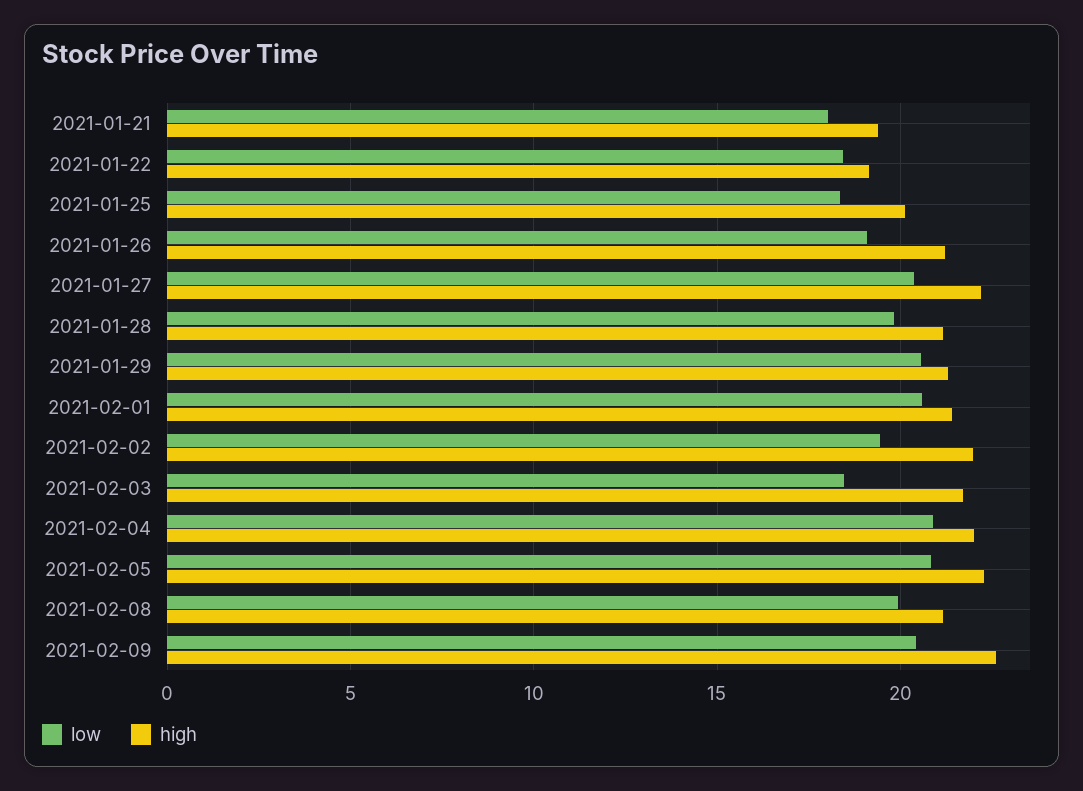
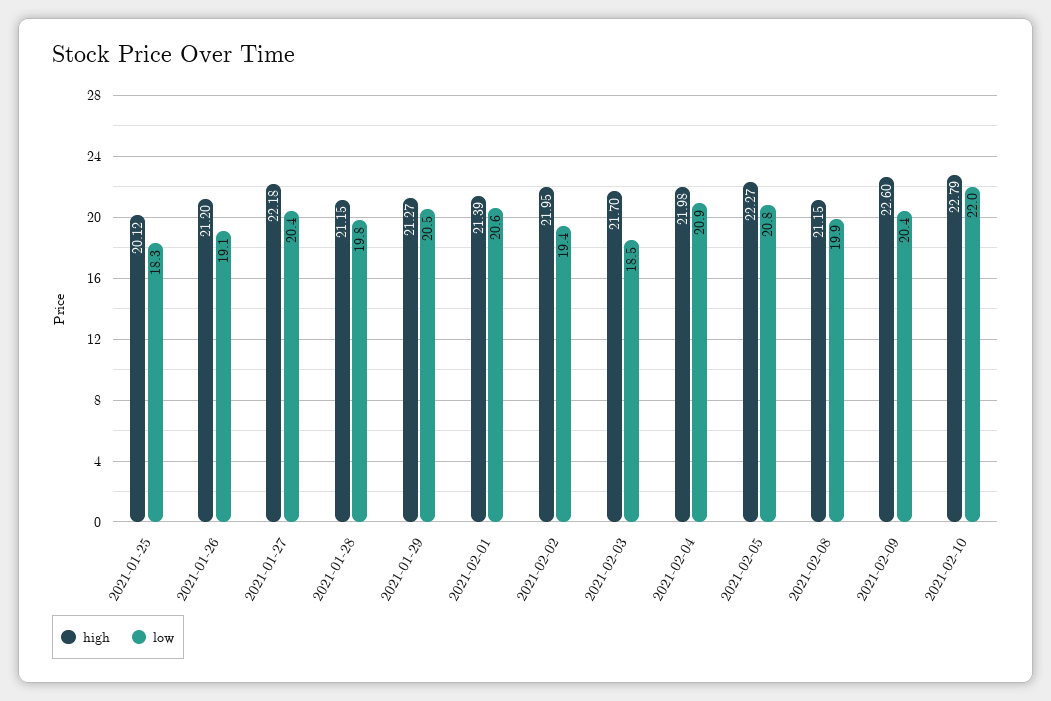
low, 2021-01-21: 18 -> none
high, 2021-01-21: 19.5 -> none
low, 2021-01-22: 18.5 -> none
high, 2021-01-22: 19 -> none
high, 2021-02-10: none -> 22.79
low, 2021-02-10: none -> 22

